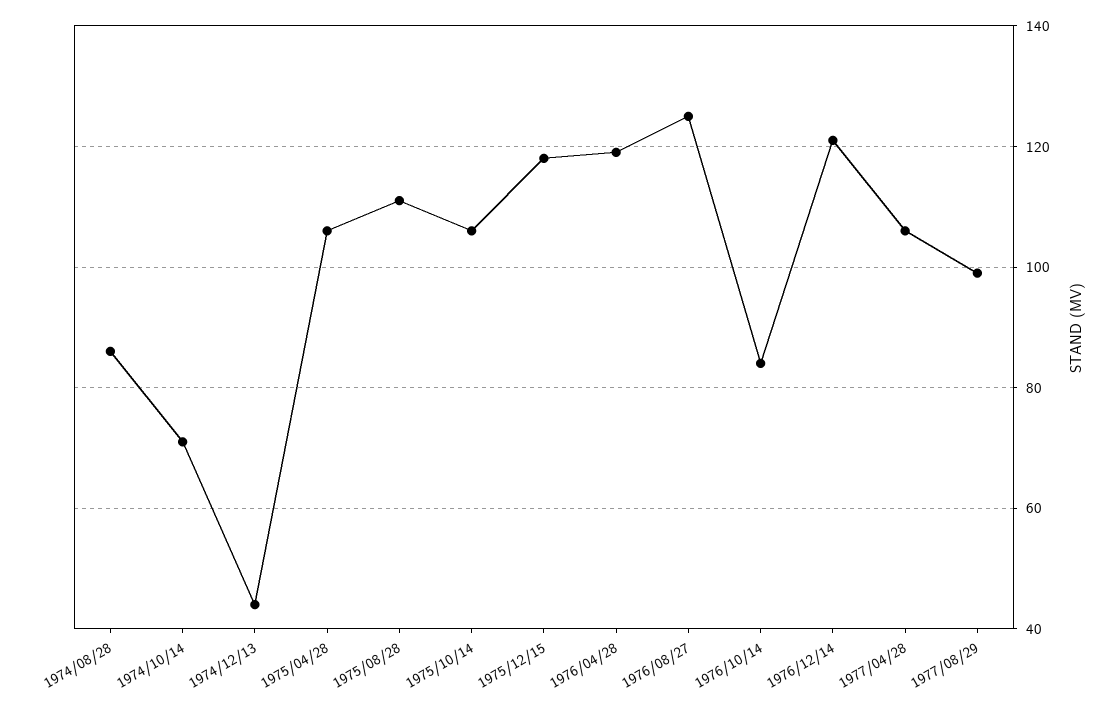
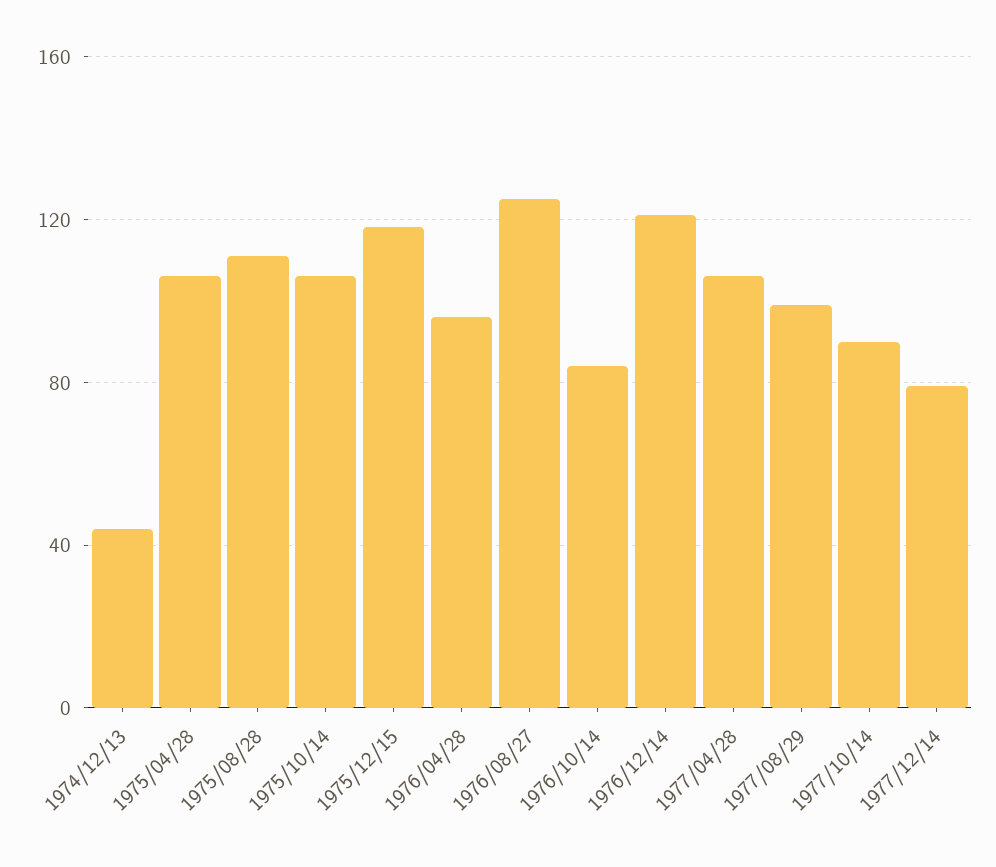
1974/08/28: 85 -> none
1974/10/14: 70 -> none
1976/04/28: 120 -> 95
1977/10/14: none -> 90
1977/12/14: none -> 80

